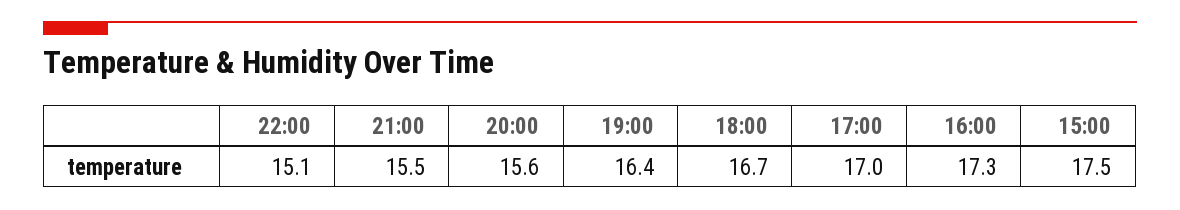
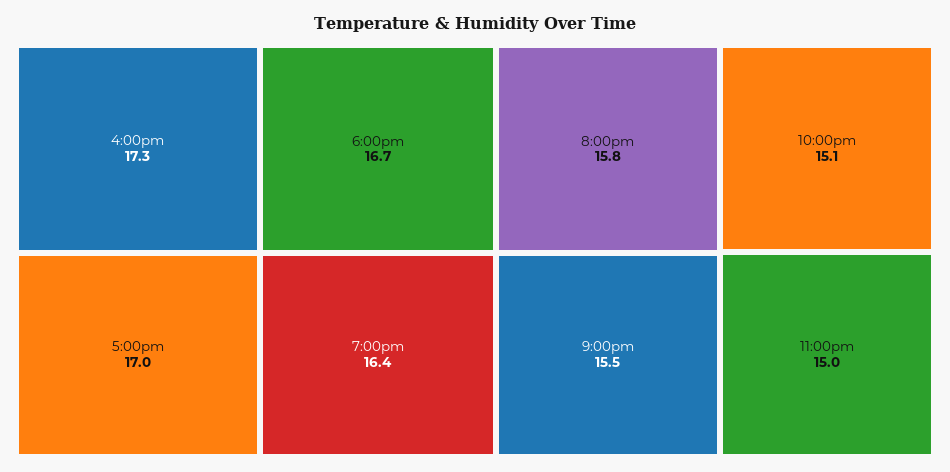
20:00: 15.6 -> 15.8
15:00: 17.5 -> none
11:00pm: none -> 15

